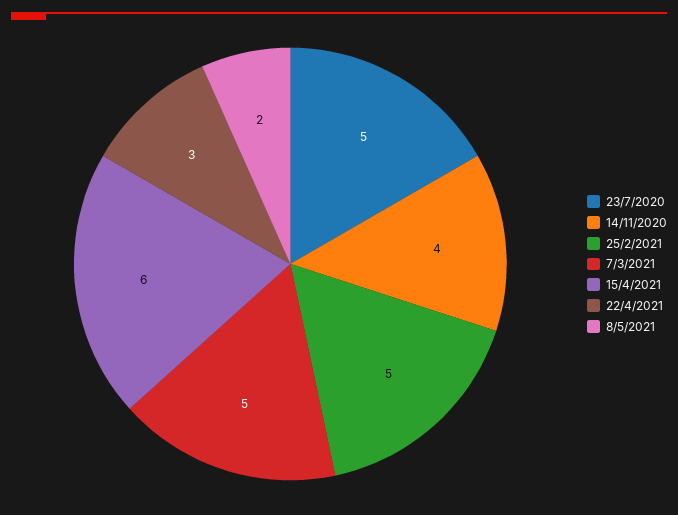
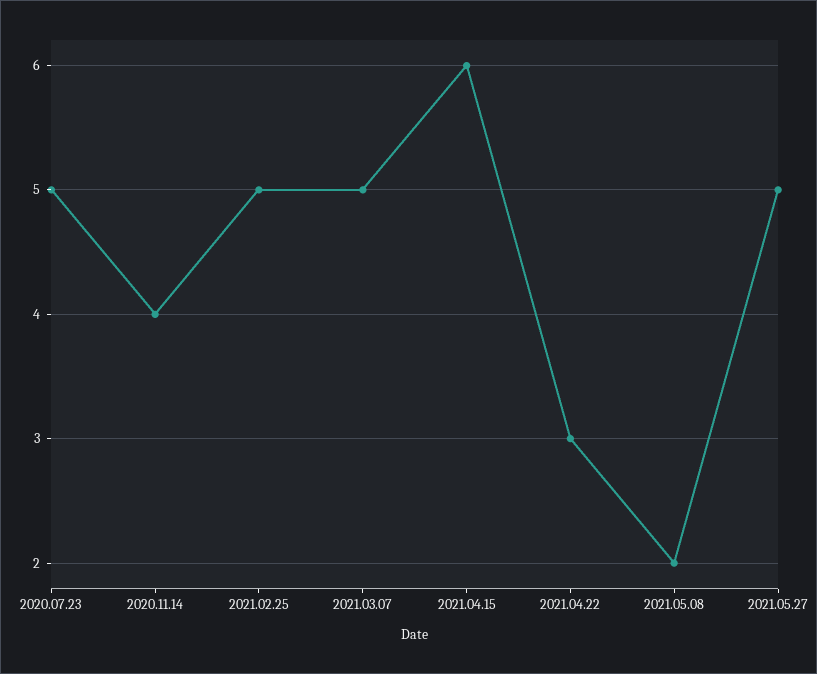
2021.05.27: none -> 5

